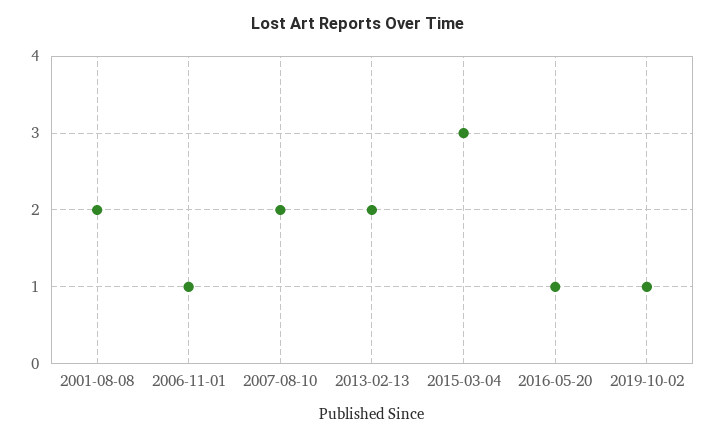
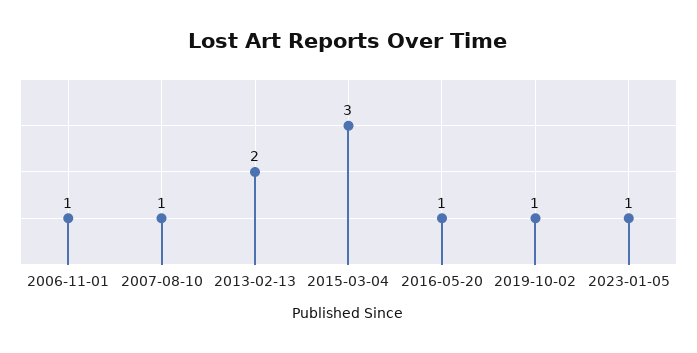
2001-08-08: 2 -> none
2007-08-10: 2 -> 1
2023-01-05: none -> 1

